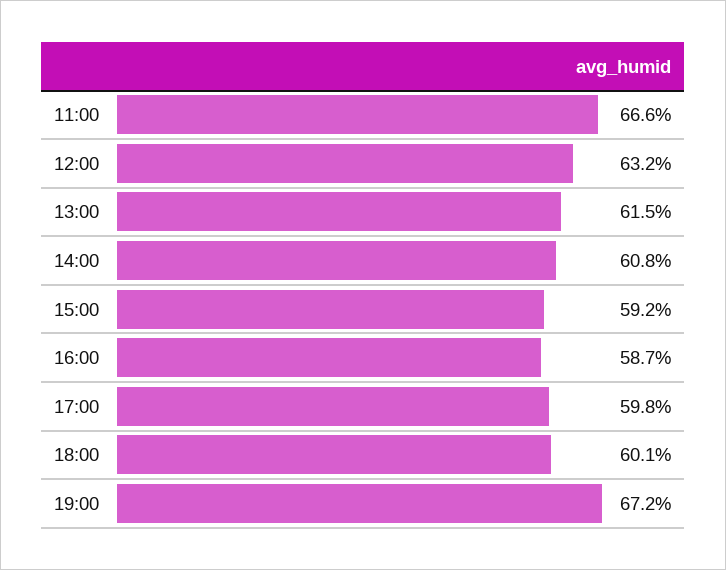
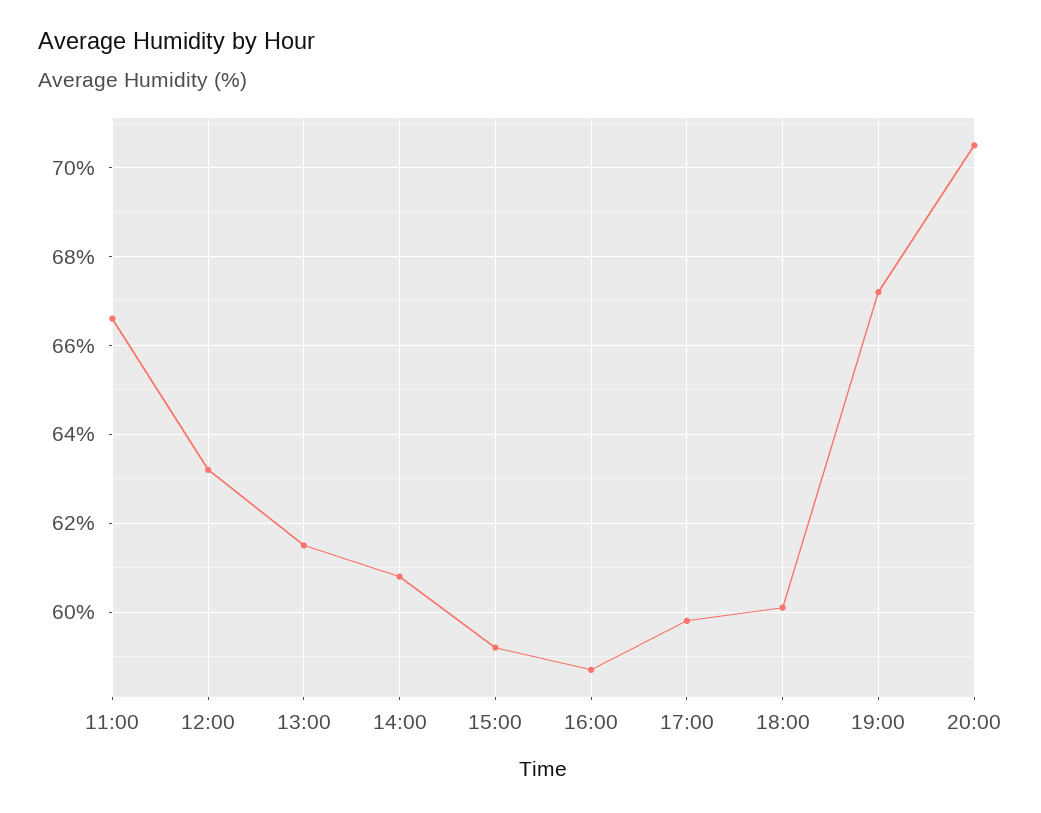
20:00: none -> 70.5

